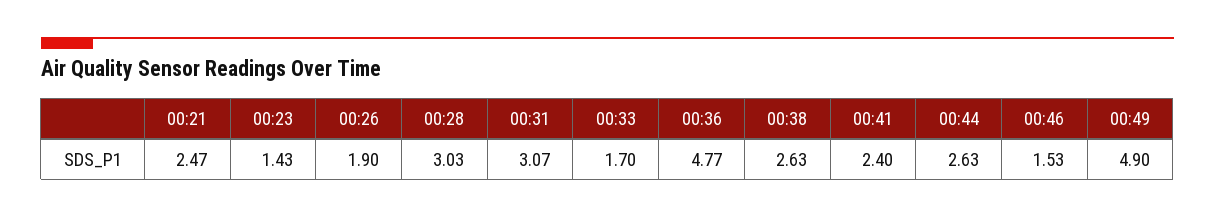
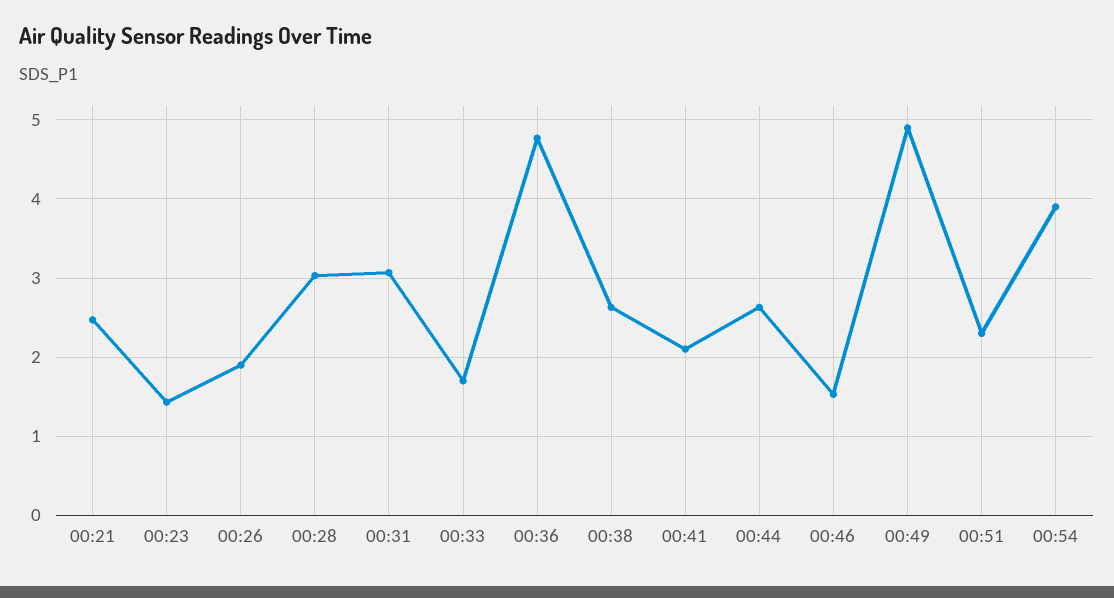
00:41: 2.4 -> 2.1
00:51: none -> 2.3
00:54: none -> 3.9

